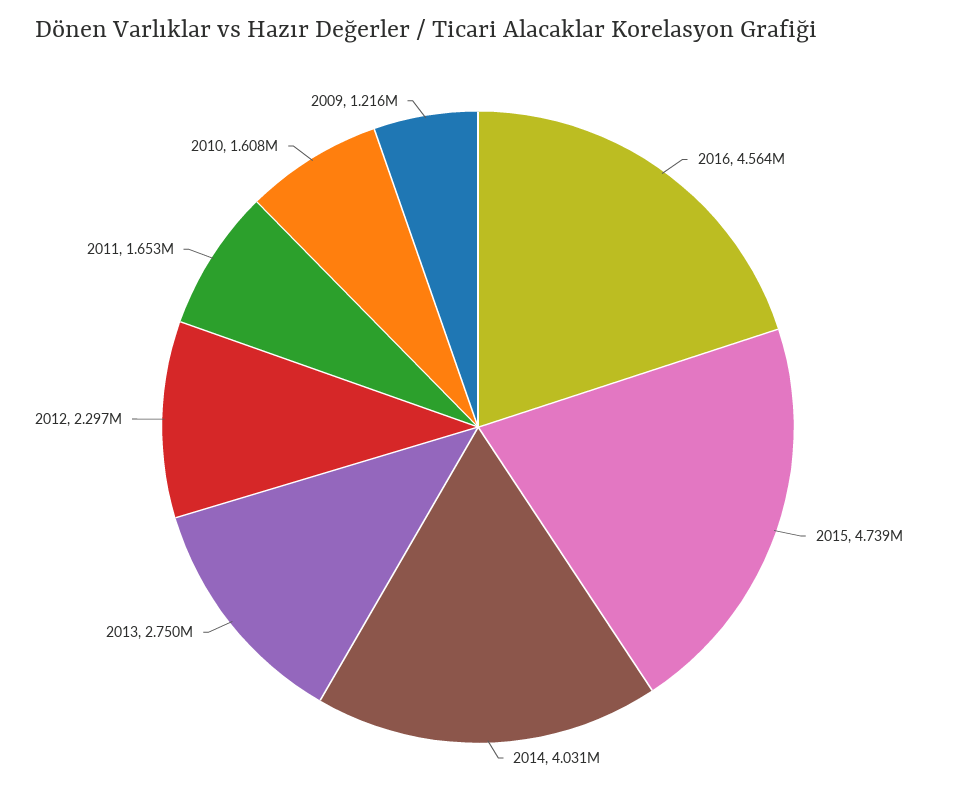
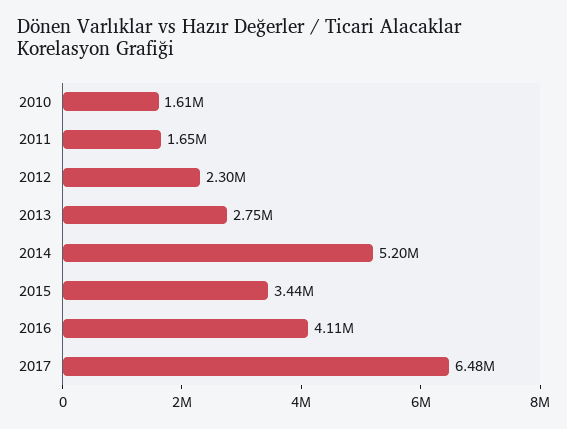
2016: 4564000 -> 4110000
2015: 4739000 -> 3440000
2014: 4031000 -> 5200000
2009: 1216000 -> none
2017: none -> 6480000

